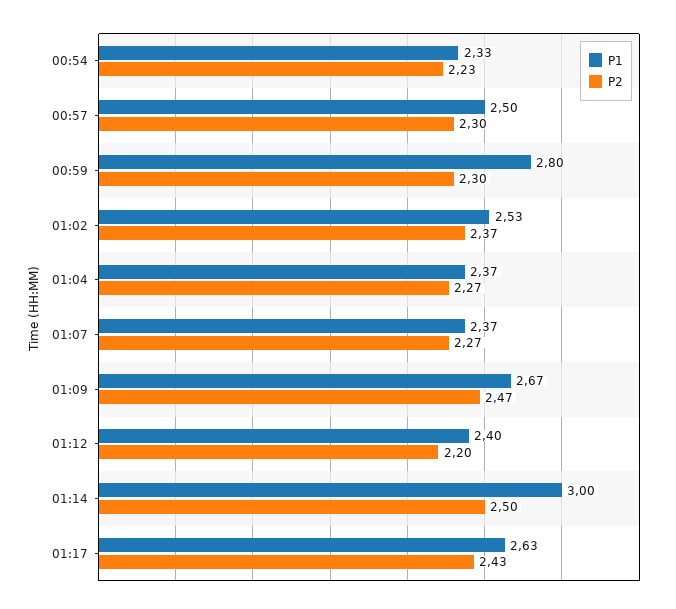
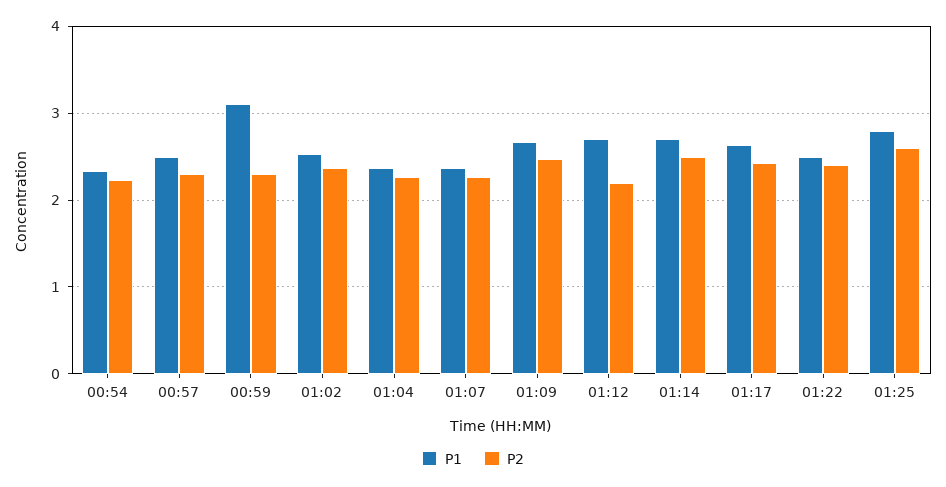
P1, 00:59: 2.8 -> 3.1
P1, 01:12: 2.4 -> 2.7
P1, 01:14: 3 -> 2.7
P1, 01:22: none -> 2.5
P2, 01:22: none -> 2.4
P1, 01:25: none -> 2.8
P2, 01:25: none -> 2.6

